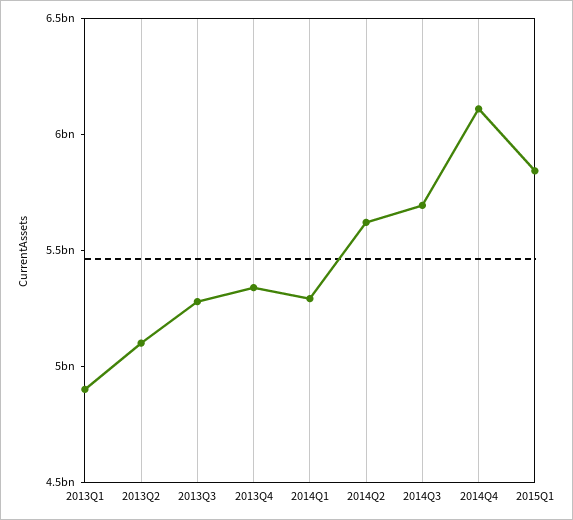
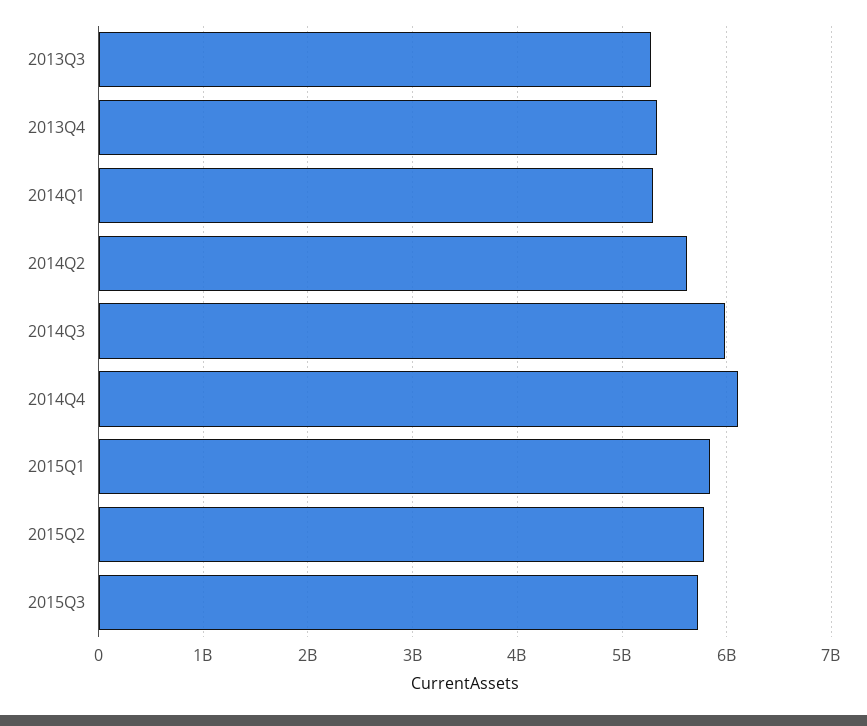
2013Q1: 4900000000 -> none
2013Q2: 5100000000 -> none
2014Q3: 5700000000 -> 6000000000
2015Q2: none -> 5800000000
2015Q3: none -> 5700000000

